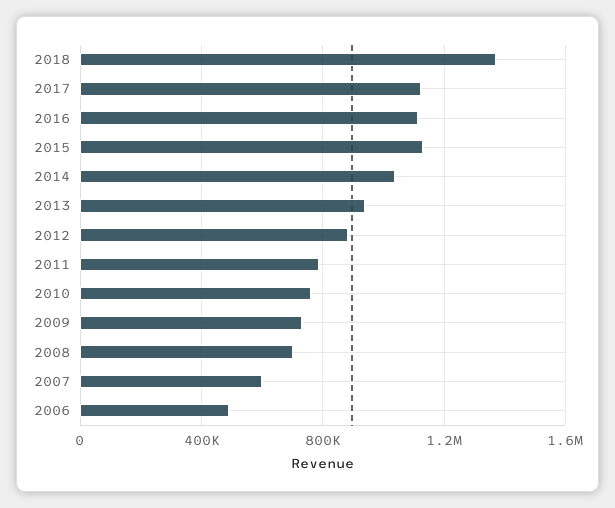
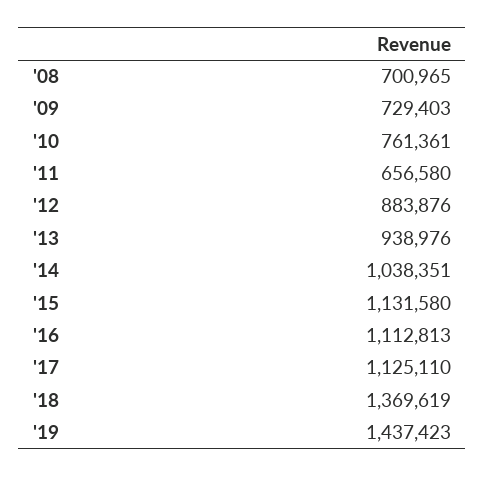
2011: 800000 -> 656580
2007: 600000 -> none
2006: 500000 -> none
'19: none -> 1437423

